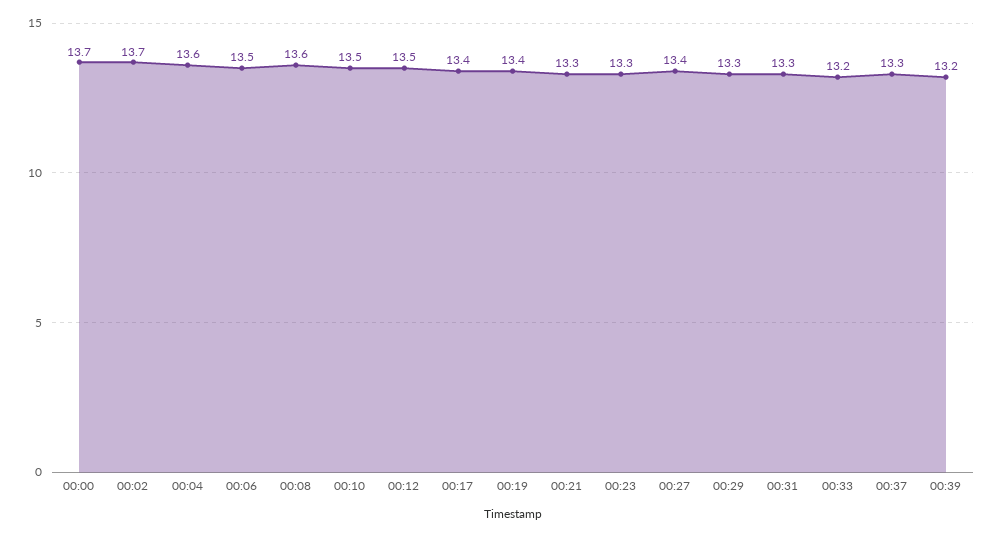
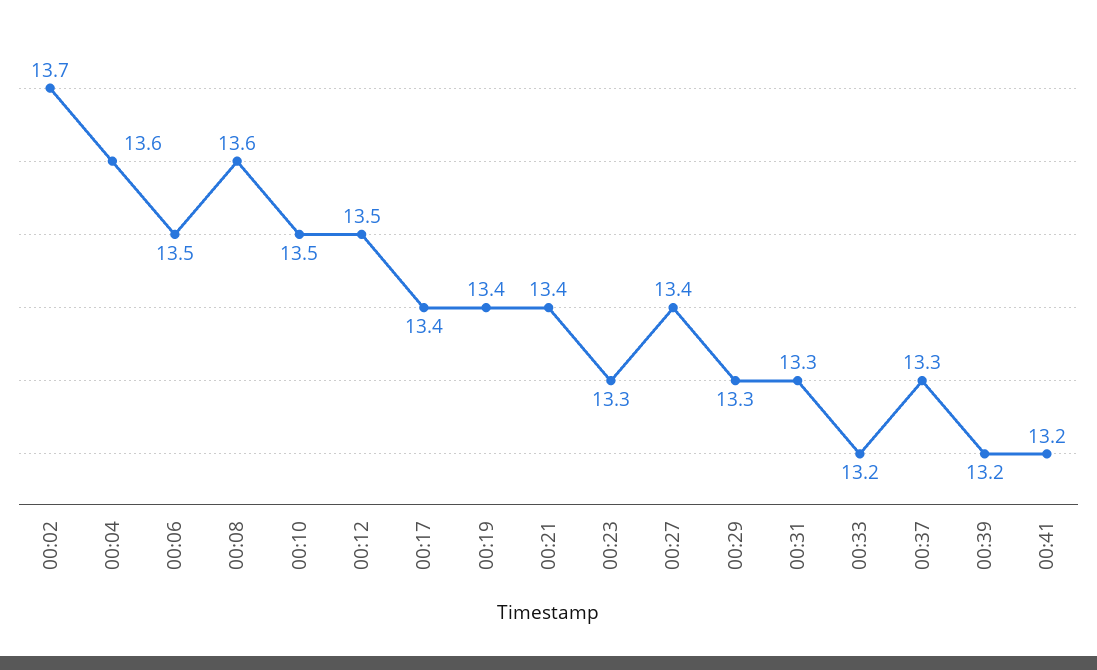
00:00: 13.7 -> none
00:21: 13.3 -> 13.4
00:41: none -> 13.2

